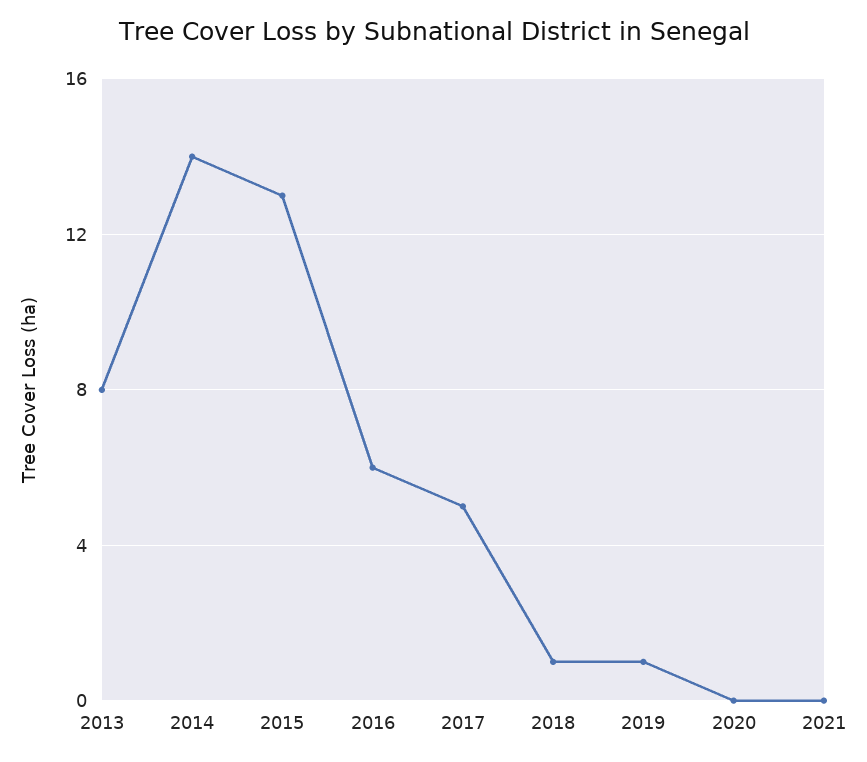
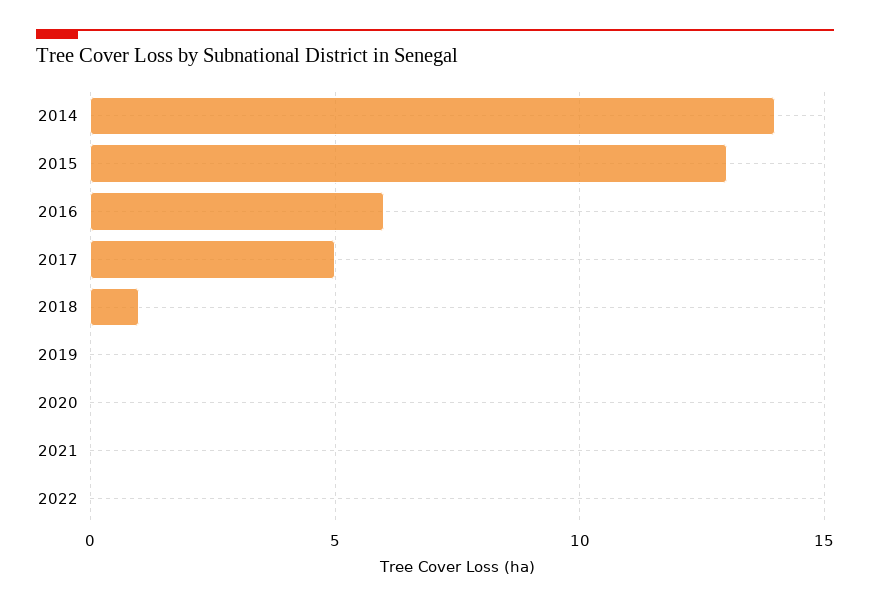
2013: 8 -> none
2019: 1 -> 0
2022: none -> 0

